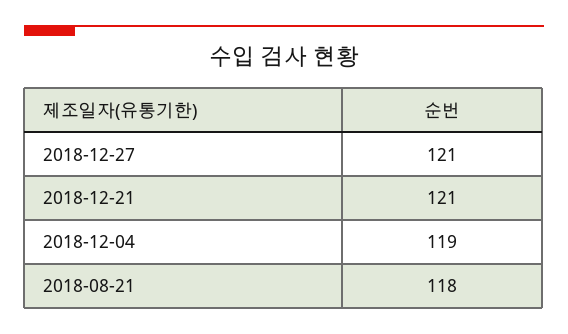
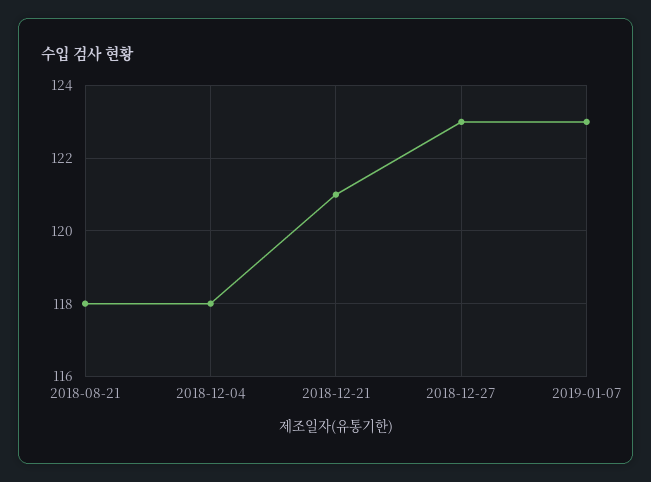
2018-12-27: 121 -> 123
2018-12-04: 119 -> 118
2019-01-07: none -> 123

